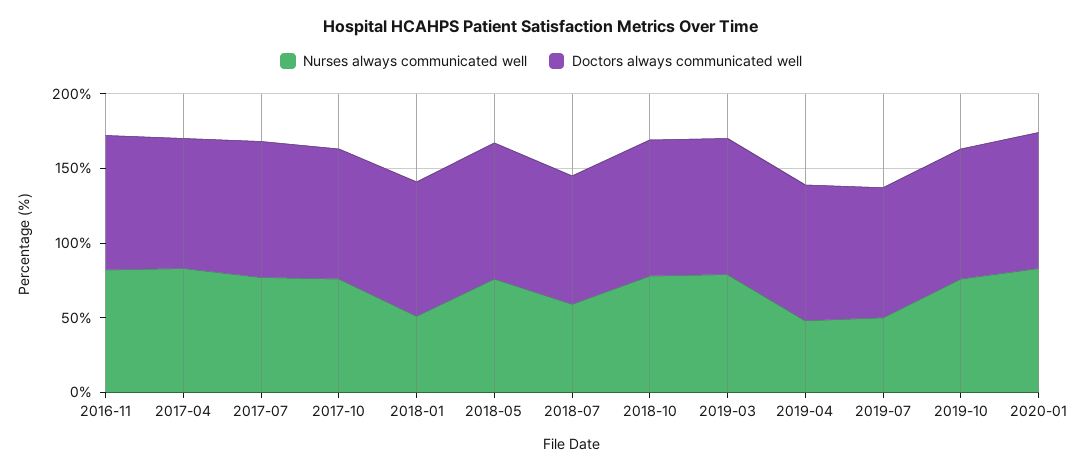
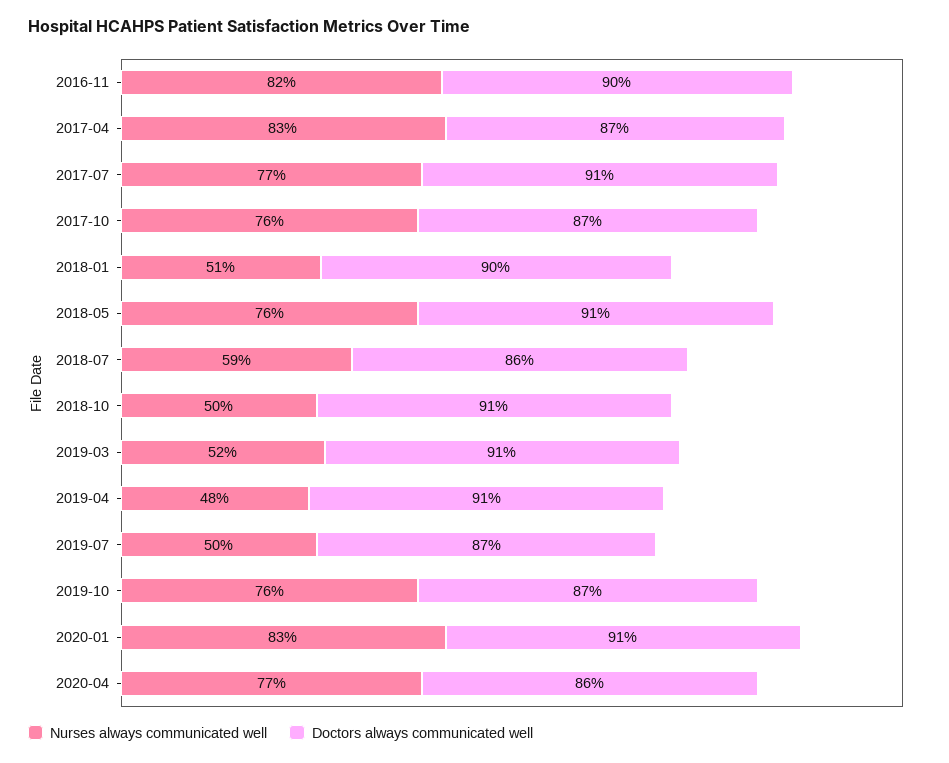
Nurses always communicated well, 2018-10: 80 -> 50
Nurses always communicated well, 2019-03: 80 -> 52
Nurses always communicated well, 2020-04: none -> 77
Doctors always communicated well, 2020-04: none -> 86

